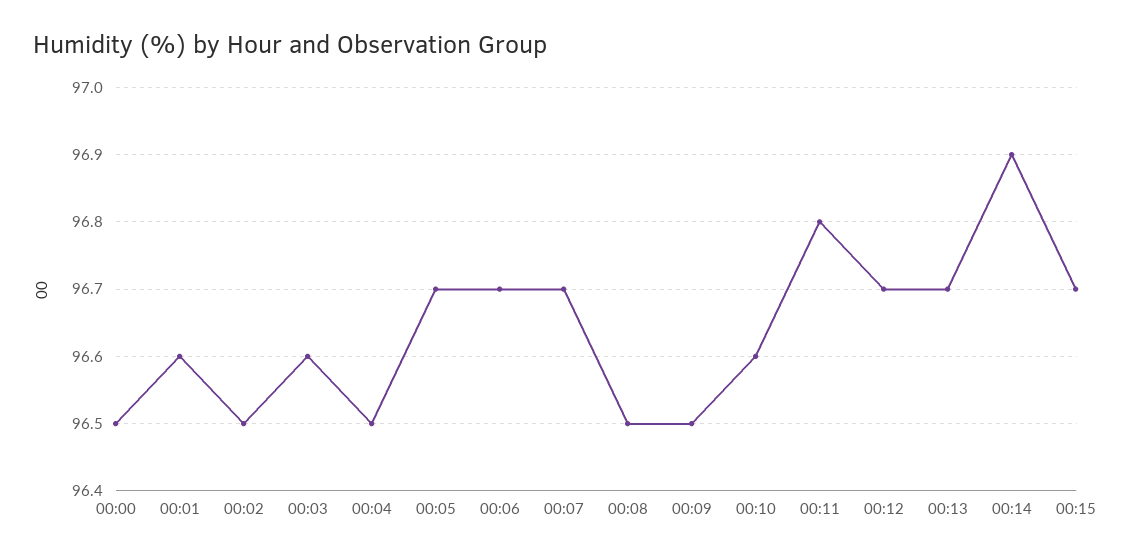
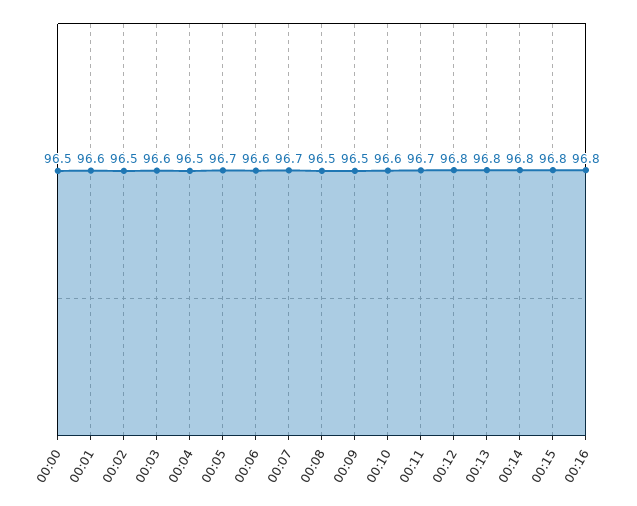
00:06: 96.7 -> 96.6
00:11: 96.8 -> 96.7
00:12: 96.7 -> 96.8
00:13: 96.7 -> 96.8
00:14: 96.9 -> 96.8
00:15: 96.7 -> 96.8
00:16: none -> 96.8

